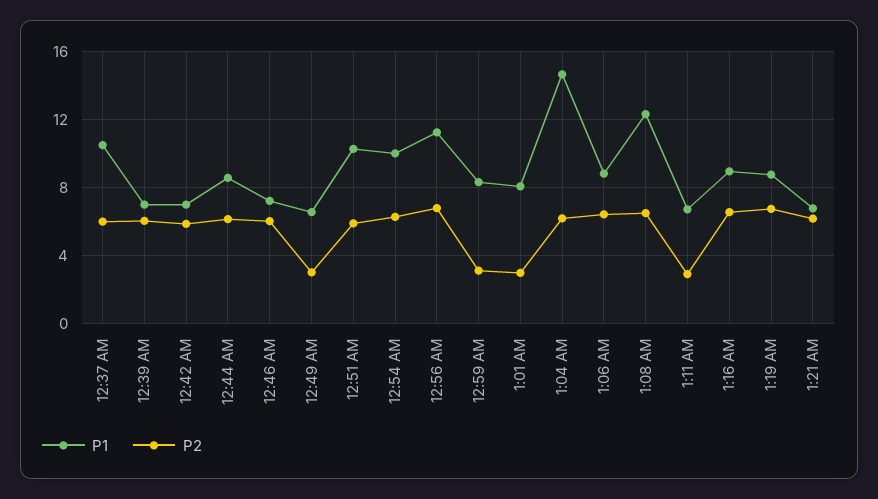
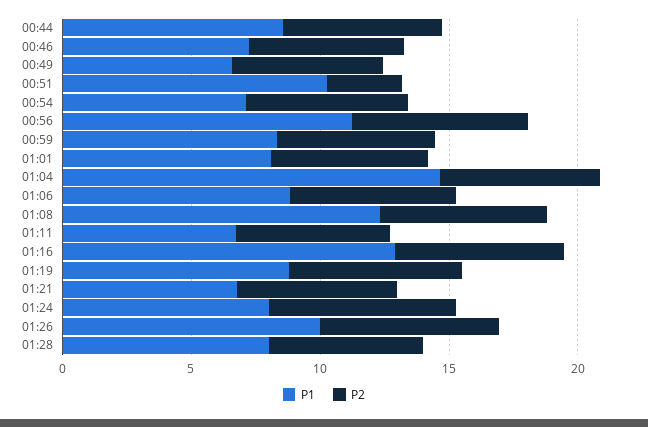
P1, 12:37 AM: 10.5 -> none
P2, 12:37 AM: 6 -> none
P1, 12:39 AM: 7 -> none
P2, 12:39 AM: 6 -> none
P1, 12:42 AM: 7 -> none
P2, 12:42 AM: 6 -> none
P2, 12:49 AM: 3 -> 6
P2, 12:51 AM: 6 -> 3
P1, 12:54 AM: 10 -> 7
P2, 12:59 AM: 3 -> 6
P2, 1:01 AM: 3 -> 6
P2, 1:11 AM: 3 -> 6
P1, 1:16 AM: 9 -> 13
P1, 01:24: none -> 8
P2, 01:24: none -> 7
P1, 01:26: none -> 10
P2, 01:26: none -> 7
P1, 01:28: none -> 8
P2, 01:28: none -> 6

